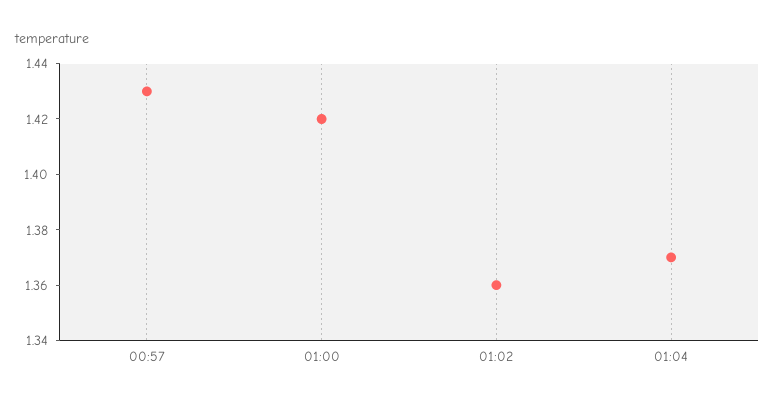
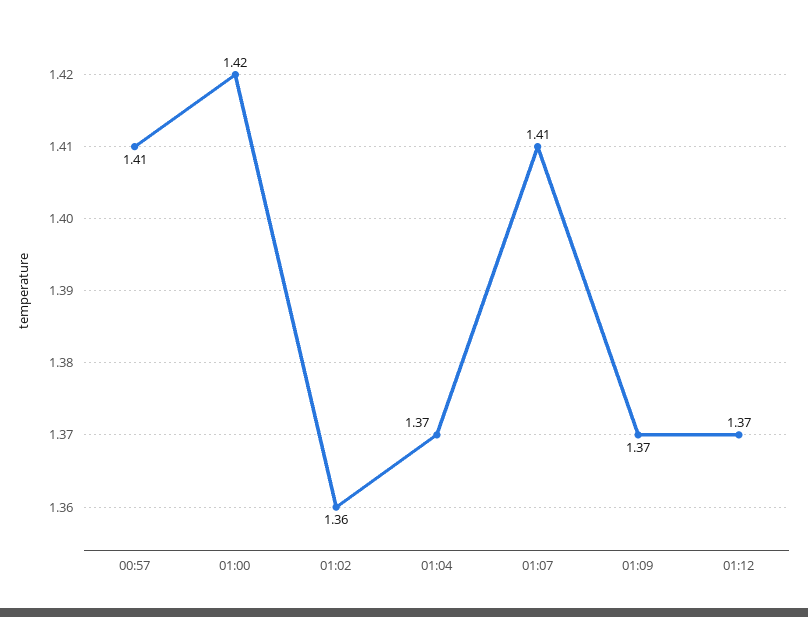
00:57: 1.43 -> 1.41
01:07: none -> 1.41
01:09: none -> 1.37
01:12: none -> 1.37

